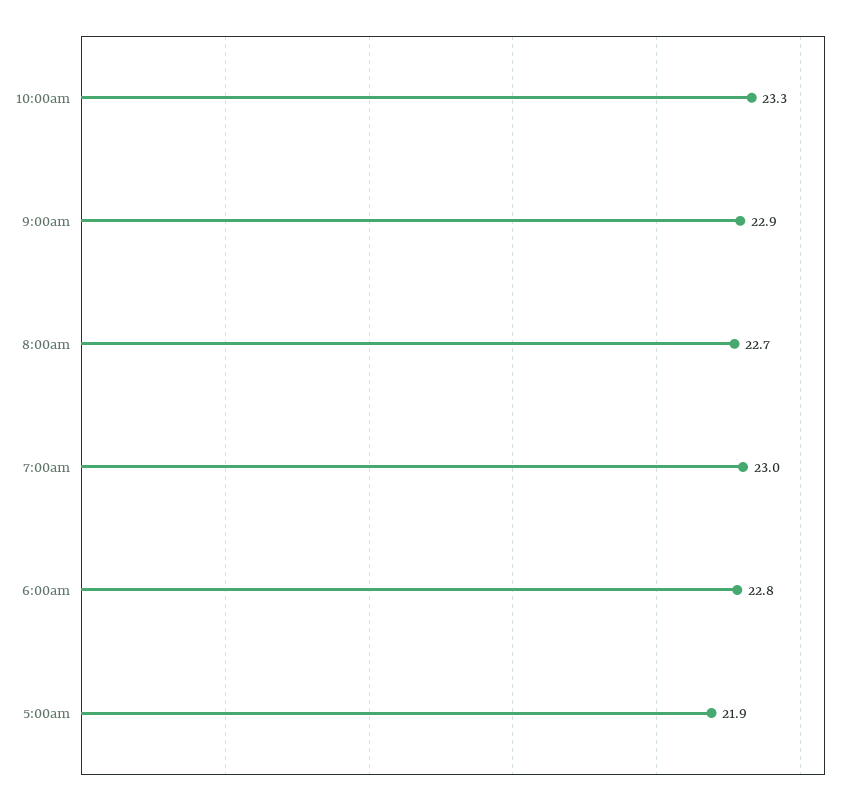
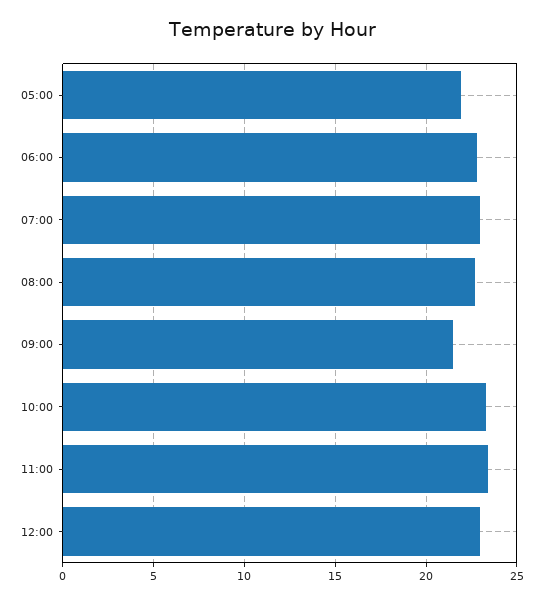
9:00am: 22.9 -> 21.5
11:00: none -> 23.5
12:00: none -> 23

